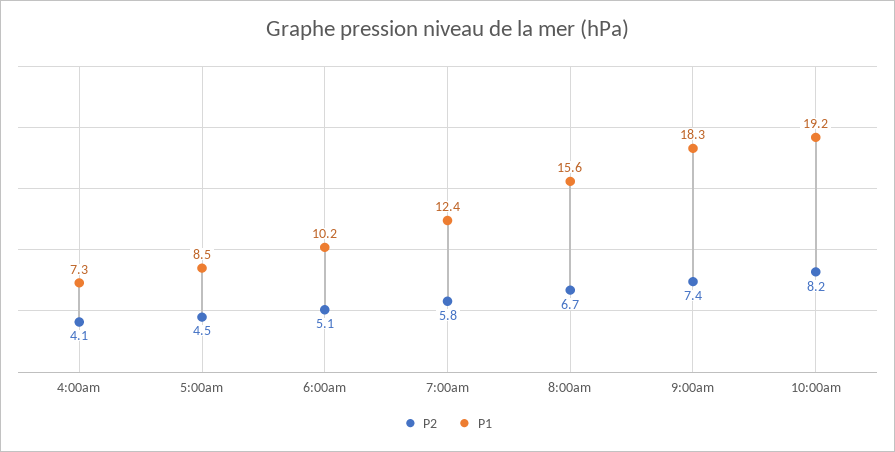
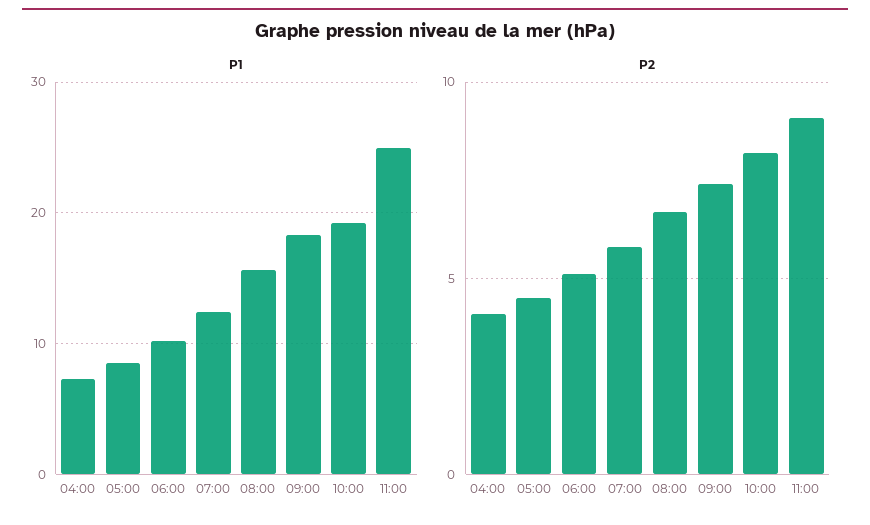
P1, 11:00: none -> 25
P2, 11:00: none -> 9

